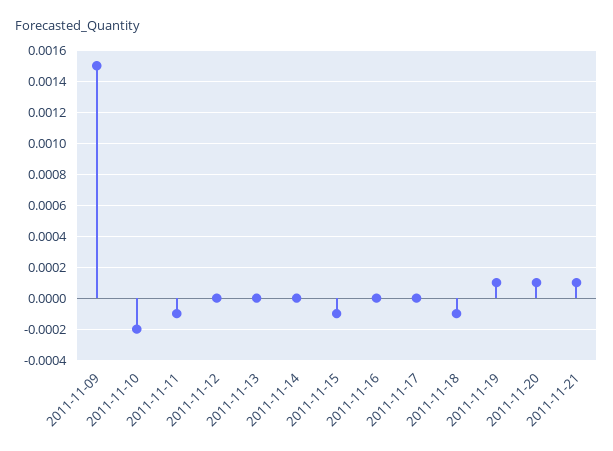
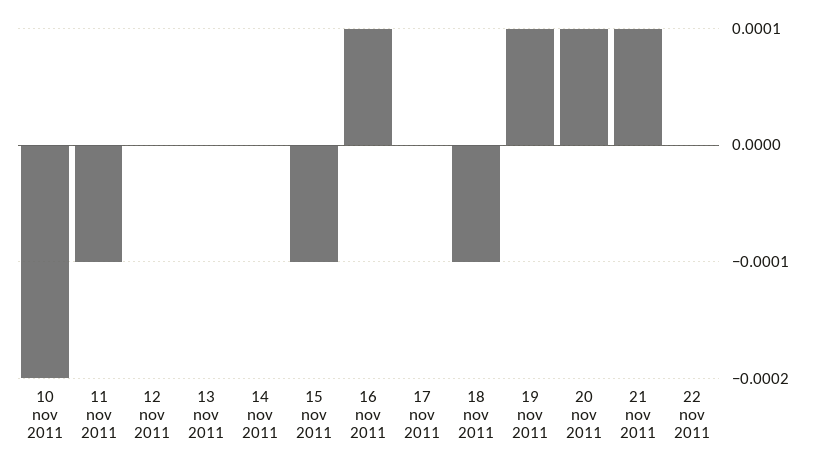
2011-11-09: 0.0015 -> none
2011-11-16: 0 -> 0.0001
22 nov 2011: none -> 0

